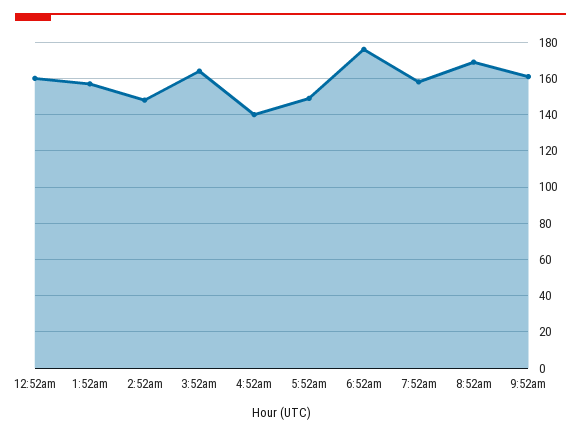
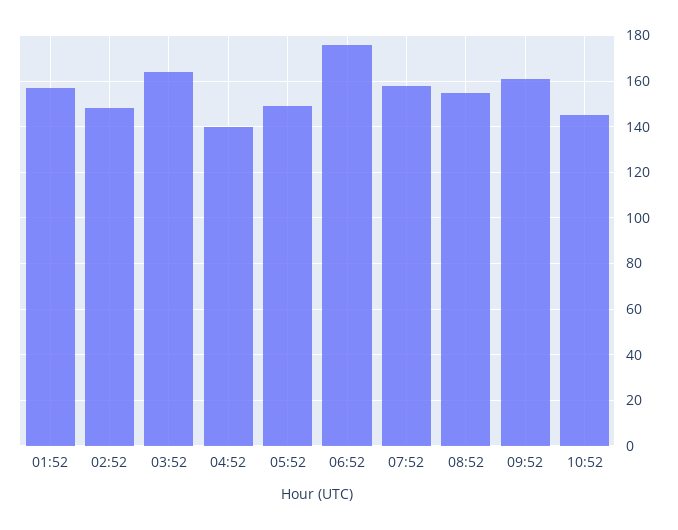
12:52am: 160 -> none
8:52am: 170 -> 155
10:52: none -> 145

